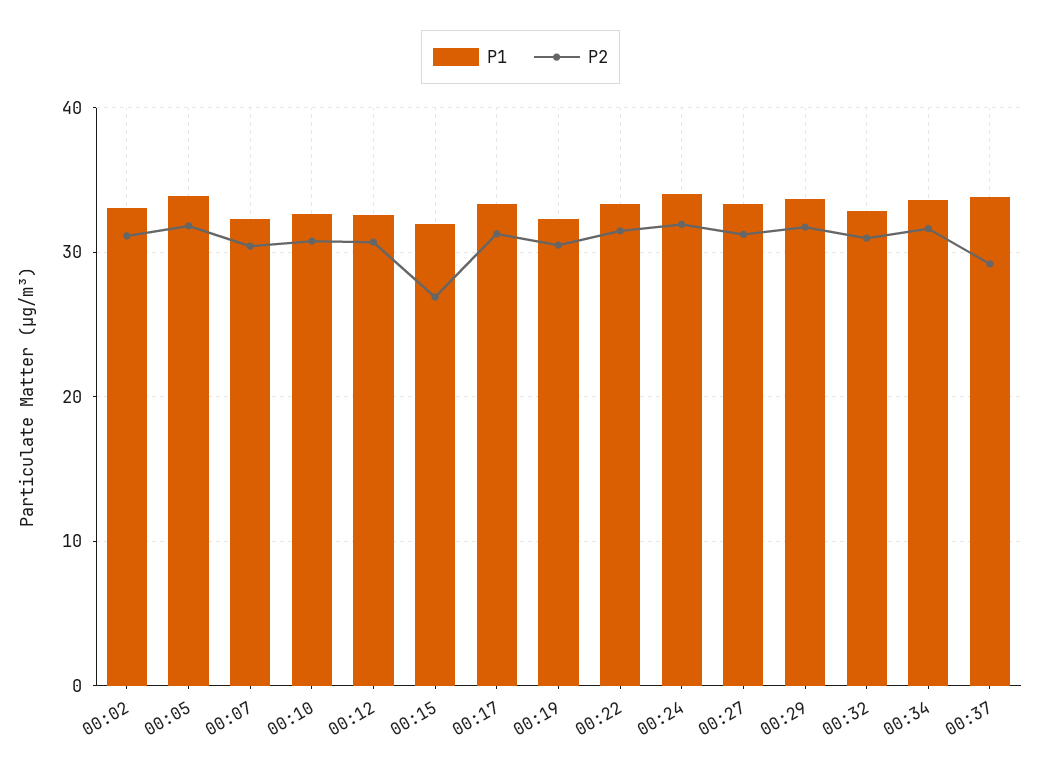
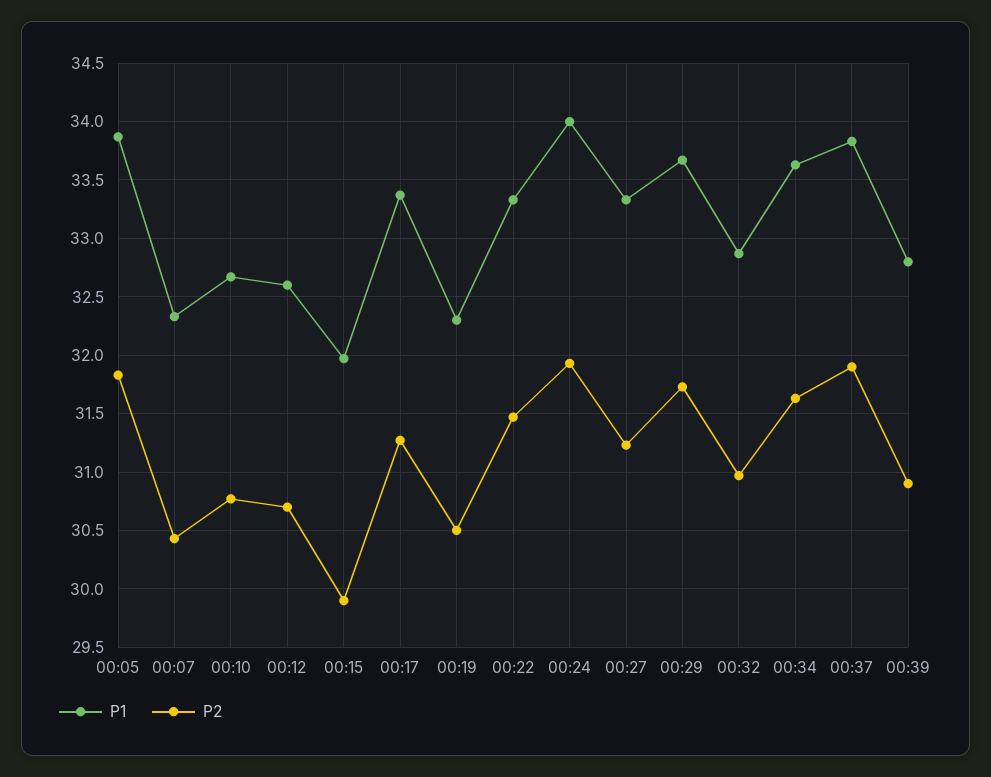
P1, 00:02: 33 -> none
P2, 00:02: 31 -> none
P2, 00:15: 27 -> 29.9
P2, 00:37: 29 -> 31.9
P1, 00:39: none -> 32.8
P2, 00:39: none -> 30.9

